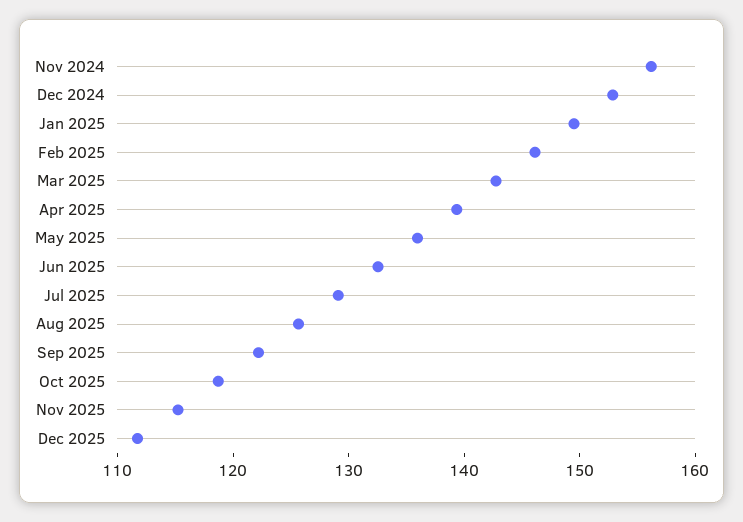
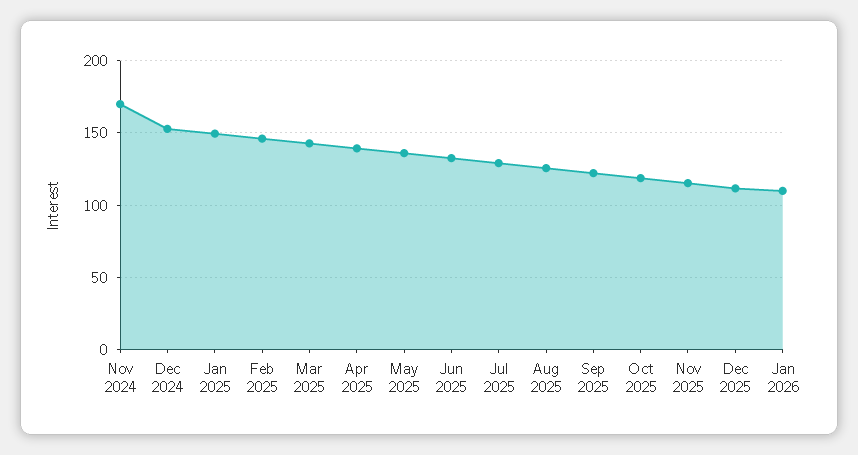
Nov 2024: 156 -> 170
Jan 2026: none -> 110

